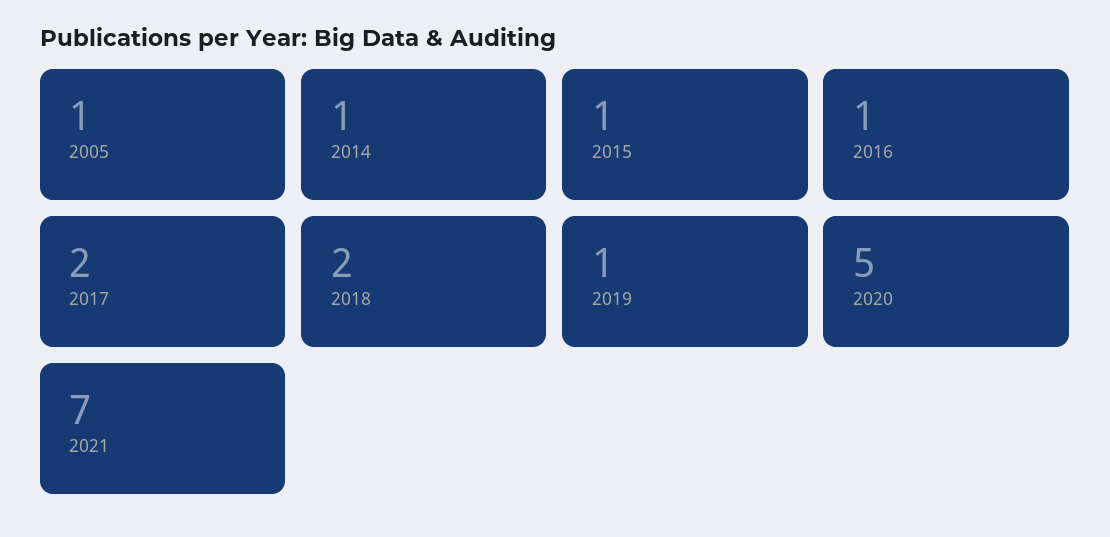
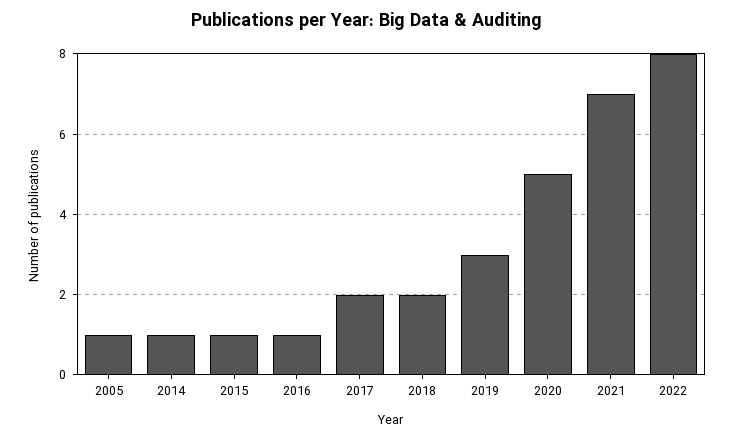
2019: 1 -> 3
2022: none -> 8

